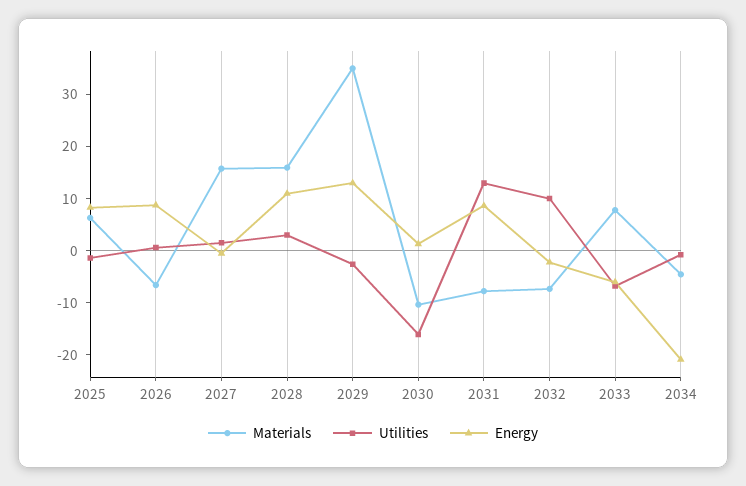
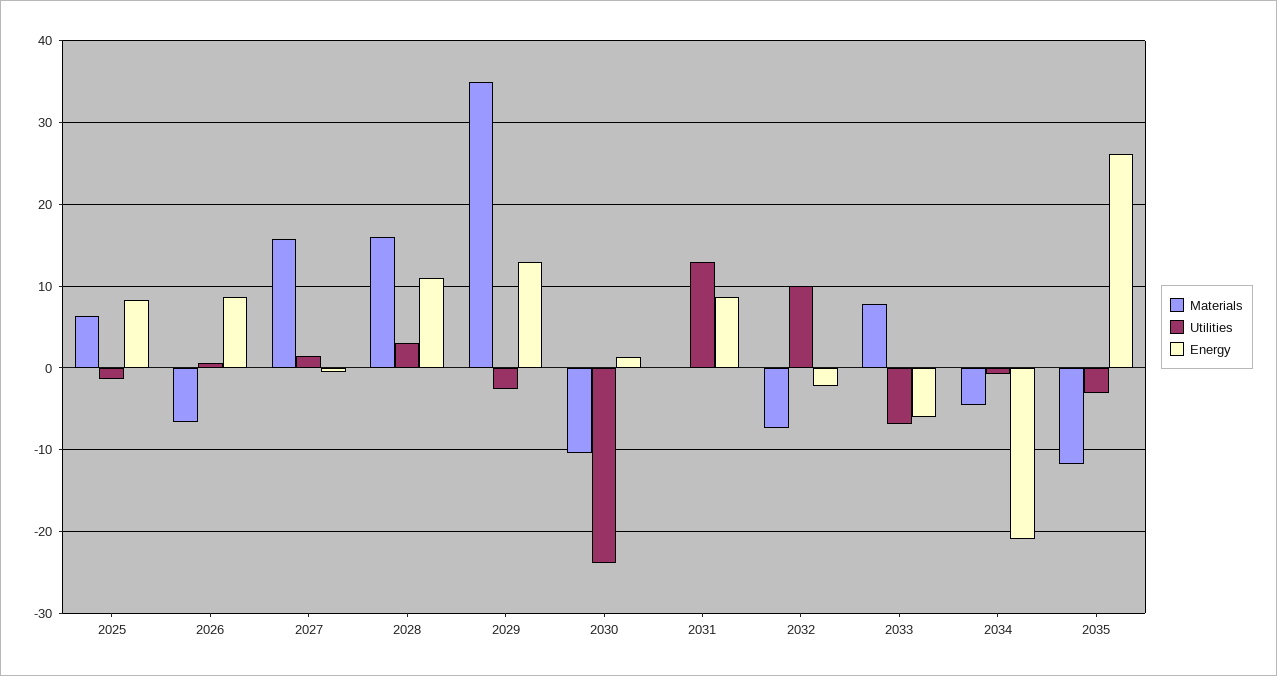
Utilities, 2030: -16 -> -24
Materials, 2031: -8 -> 0
Materials, 2035: none -> -12
Utilities, 2035: none -> -3
Energy, 2035: none -> 26

